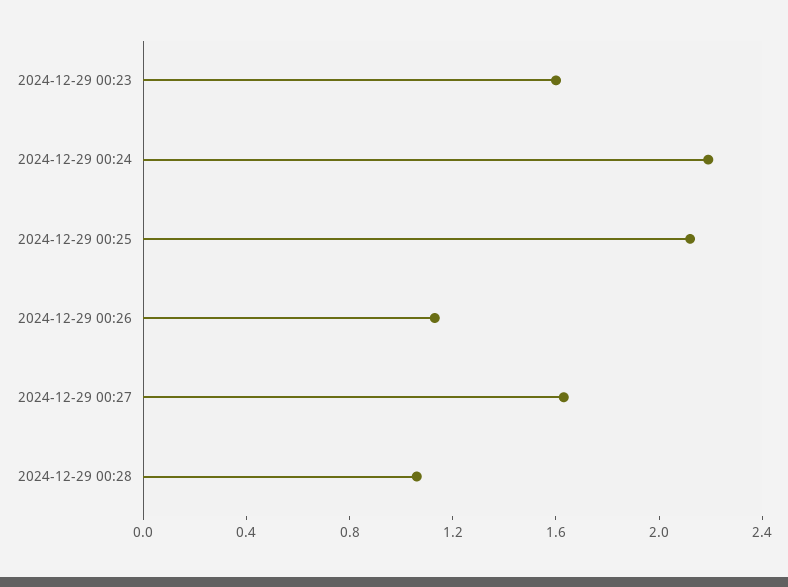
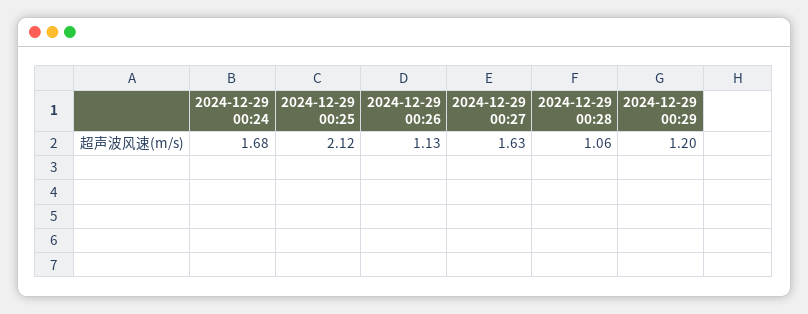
2024-12-29 00:23: 1.6 -> none
2024-12-29 00:24: 2.2 -> 1.68
2024-12-29 00:29: none -> 1.2

